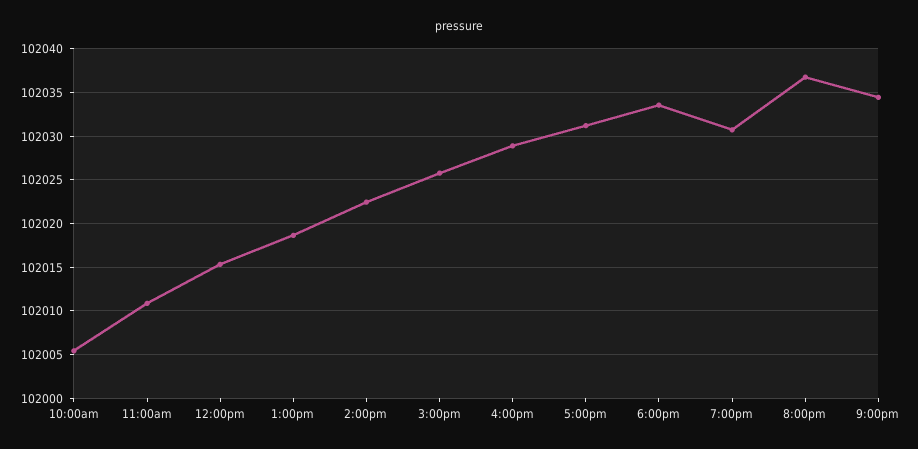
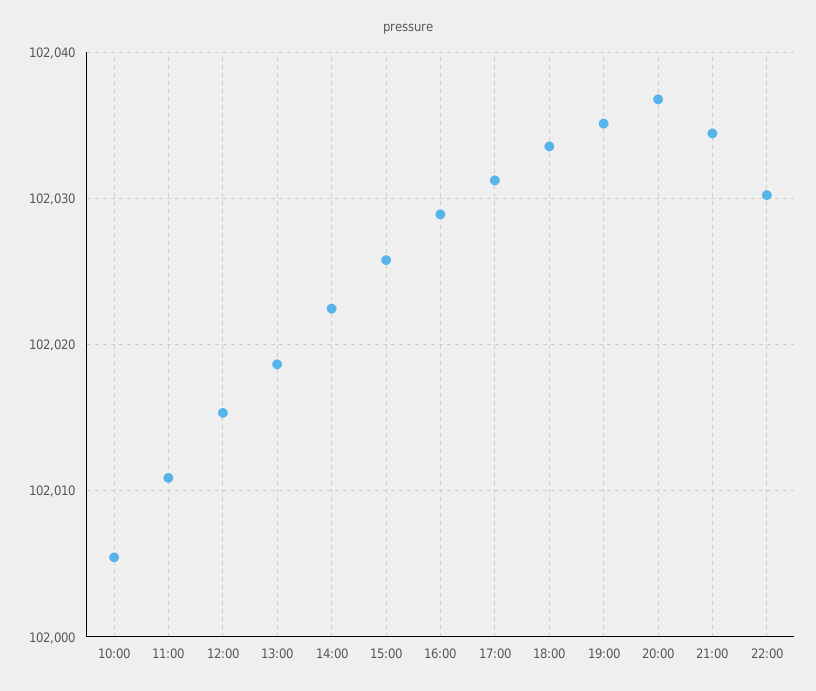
7:00pm: 102031 -> 102035
22:00: none -> 102030

